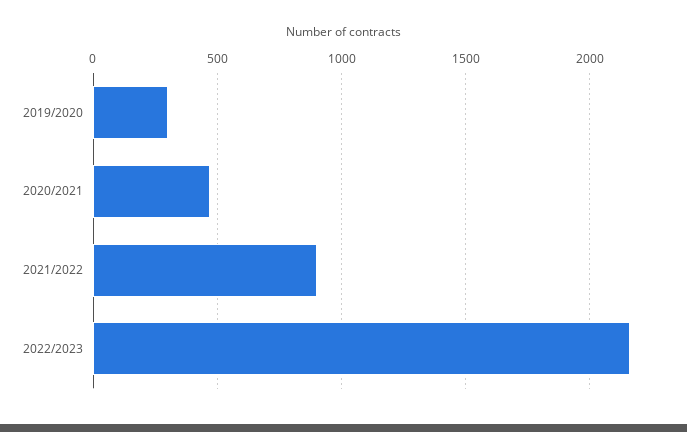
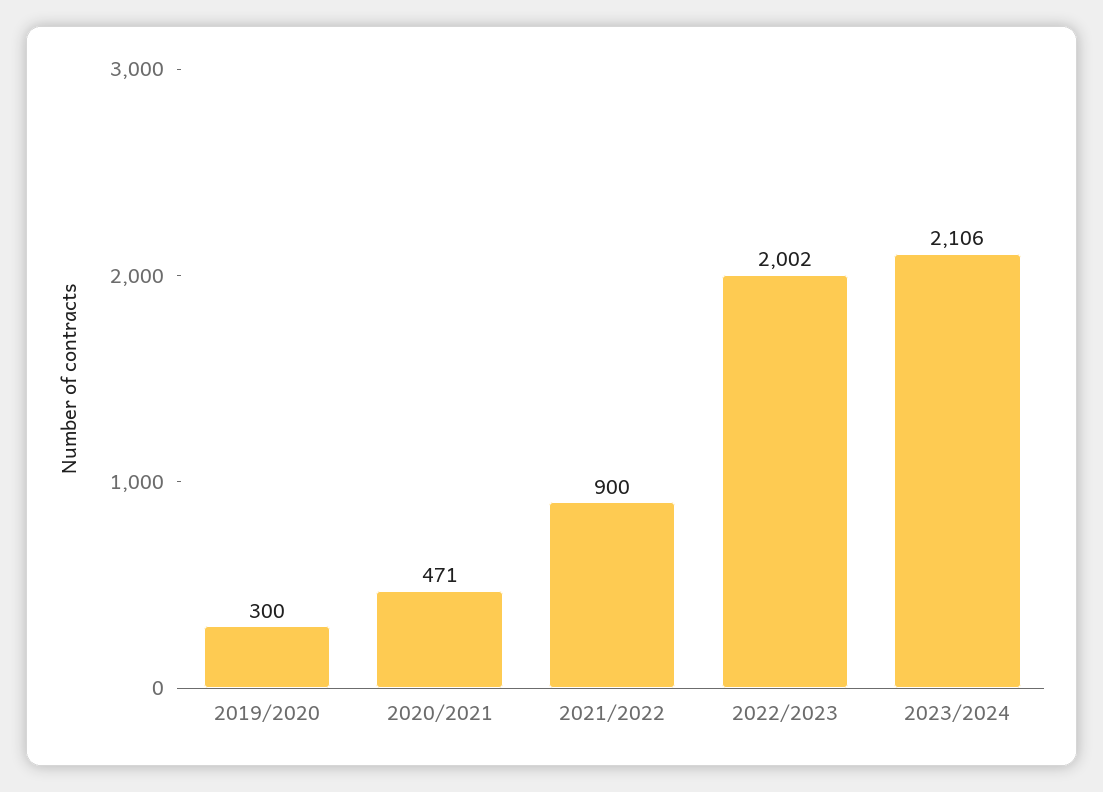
2022/2023: 2150 -> 2002
2023/2024: none -> 2106

